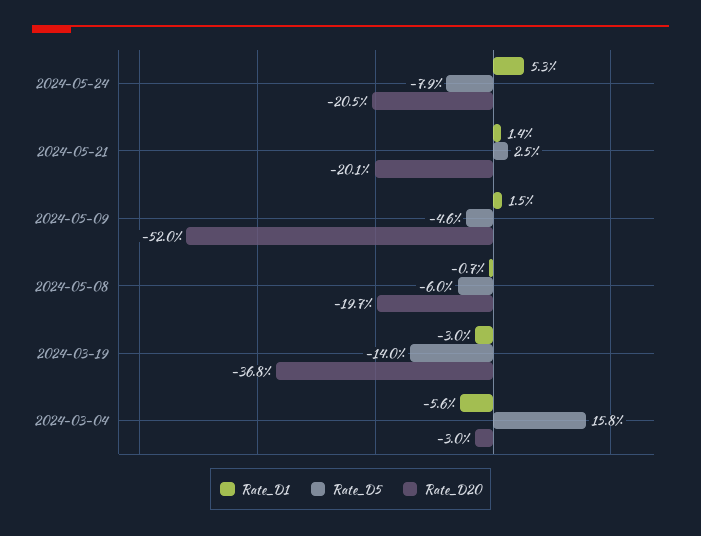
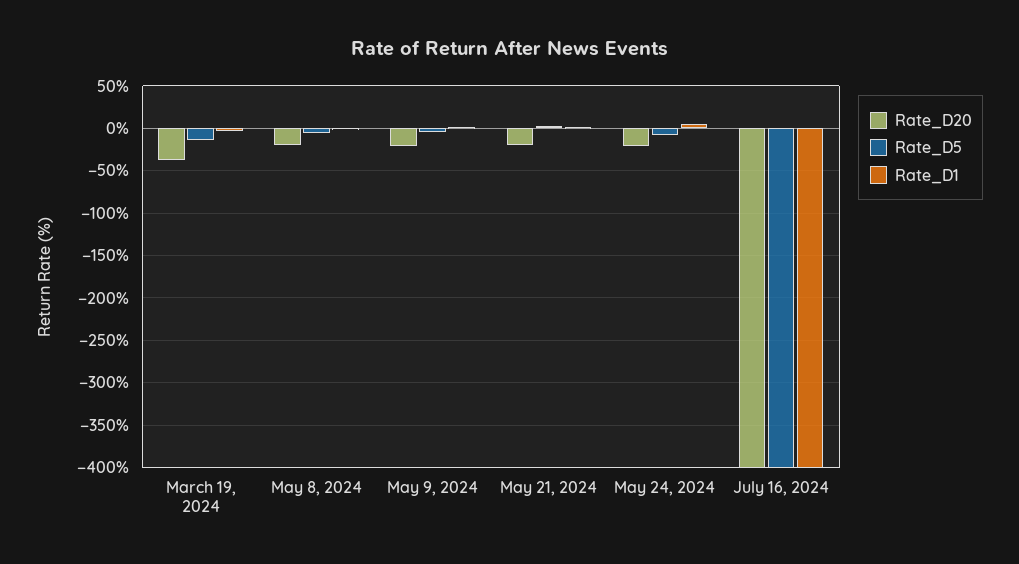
Rate_D20, 2024-05-09: -52 -> -20
Rate_D1, 2024-03-04: -5.6 -> none
Rate_D5, 2024-03-04: 15.8 -> none
Rate_D20, 2024-03-04: -3 -> none
Rate_D20, July 16, 2024: none -> -400
Rate_D5, July 16, 2024: none -> -400
Rate_D1, July 16, 2024: none -> -400

